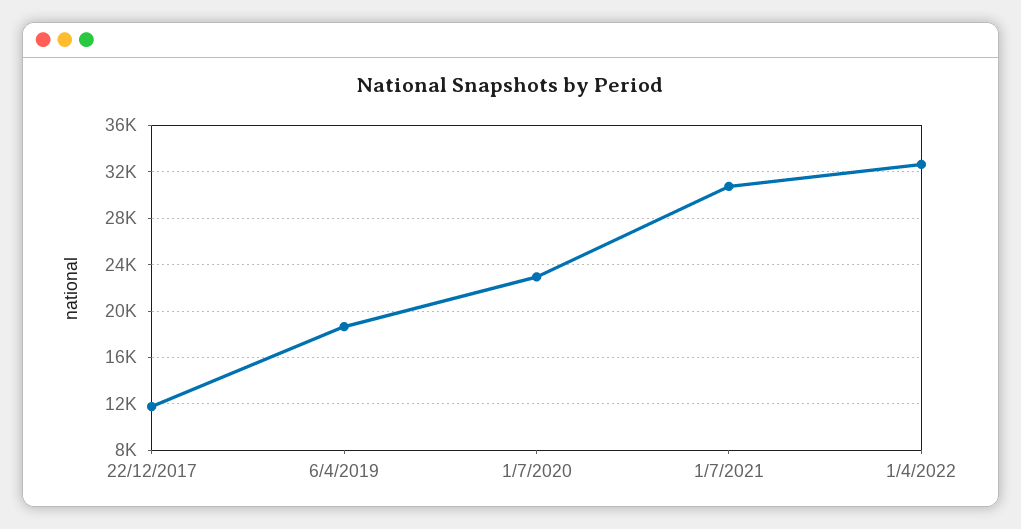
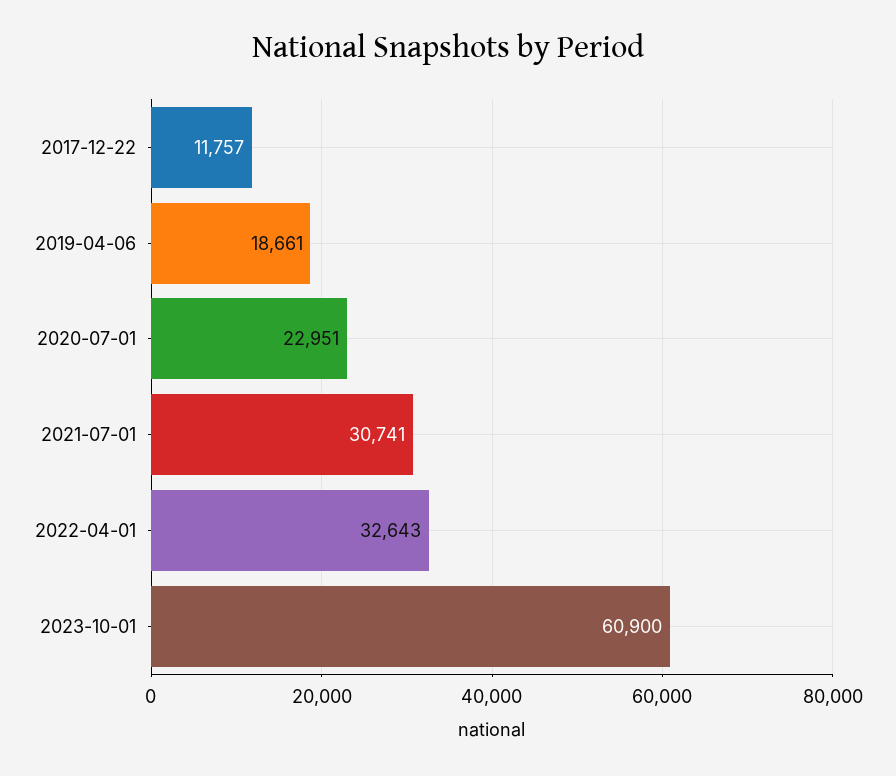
2023-10-01: none -> 60900

